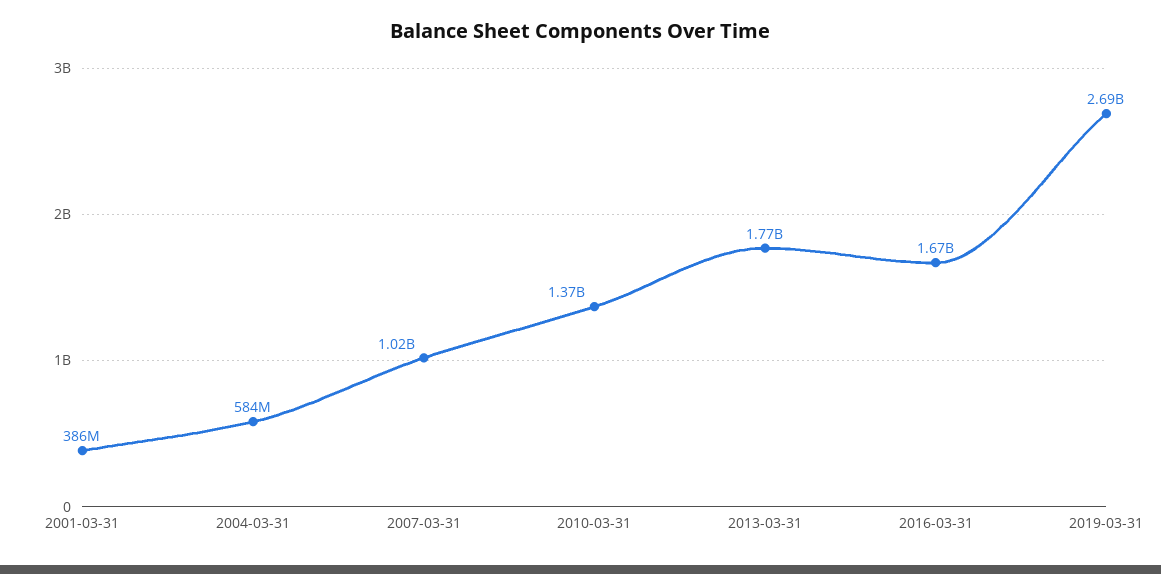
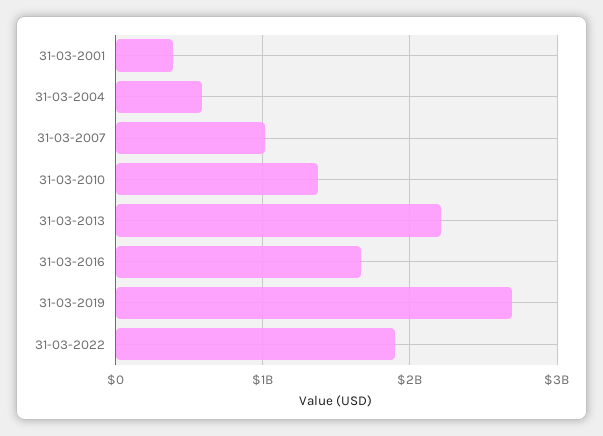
2013-03-31: 1770000000 -> 2200000000
31-03-2022: none -> 1900000000

